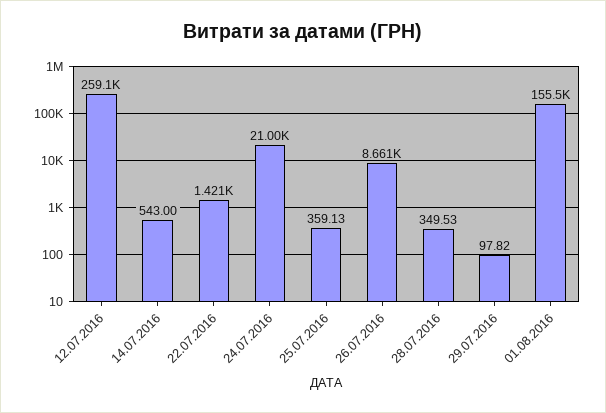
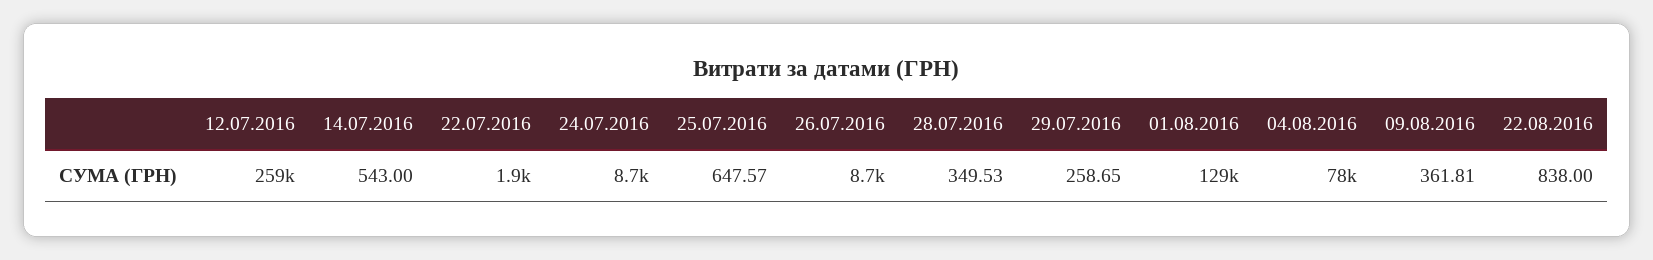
22.07.2016: 1421 -> 1900
24.07.2016: 21000 -> 8700
25.07.2016: 359.13 -> 647.57
29.07.2016: 97.82 -> 258.65
01.08.2016: 155500 -> 129000
04.08.2016: none -> 78000
09.08.2016: none -> 361.81
22.08.2016: none -> 838

